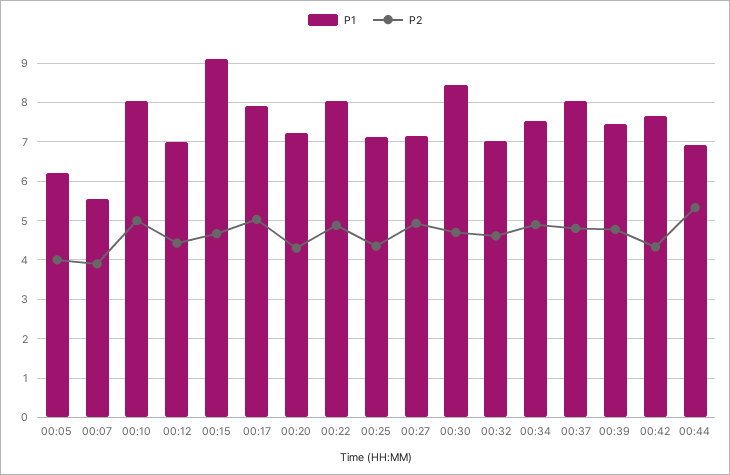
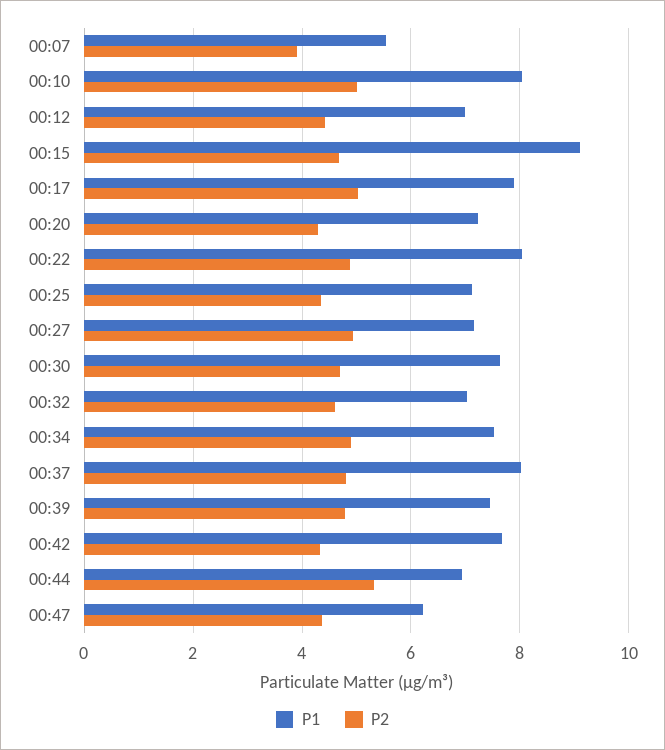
P1, 00:05: 6.2 -> none
P2, 00:05: 4 -> none
P1, 00:30: 8.4 -> 7.6
P1, 00:47: none -> 6.2
P2, 00:47: none -> 4.4

